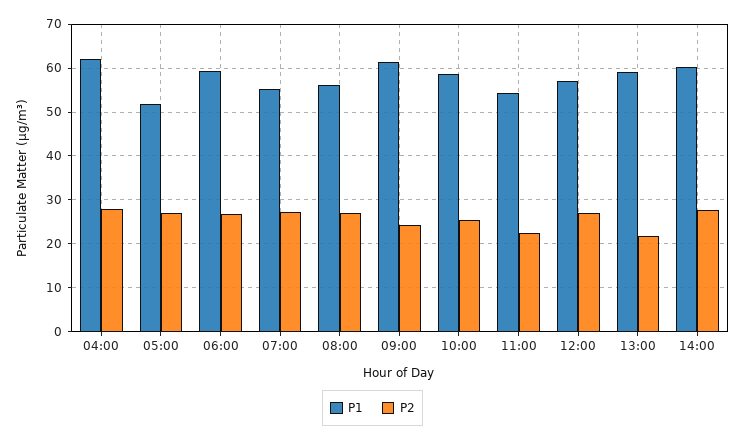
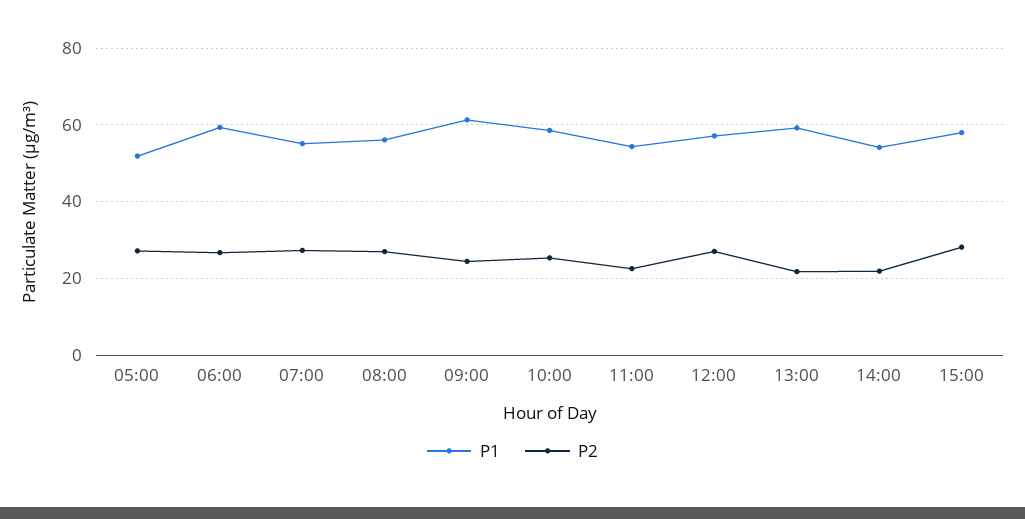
P1, 04:00: 62 -> none
P2, 04:00: 28 -> none
P1, 14:00: 60 -> 54
P2, 14:00: 28 -> 22
P1, 15:00: none -> 58
P2, 15:00: none -> 28

